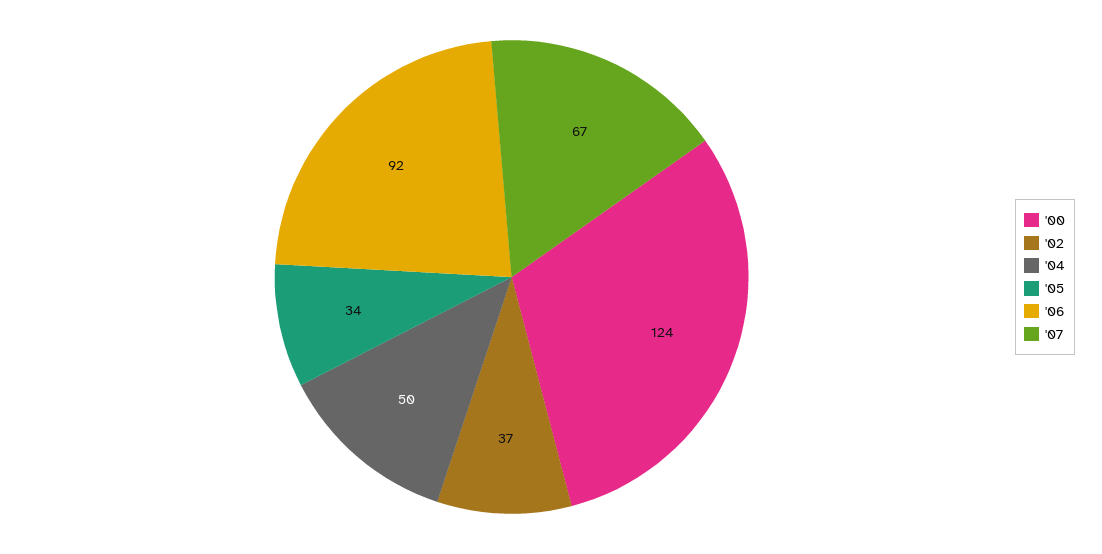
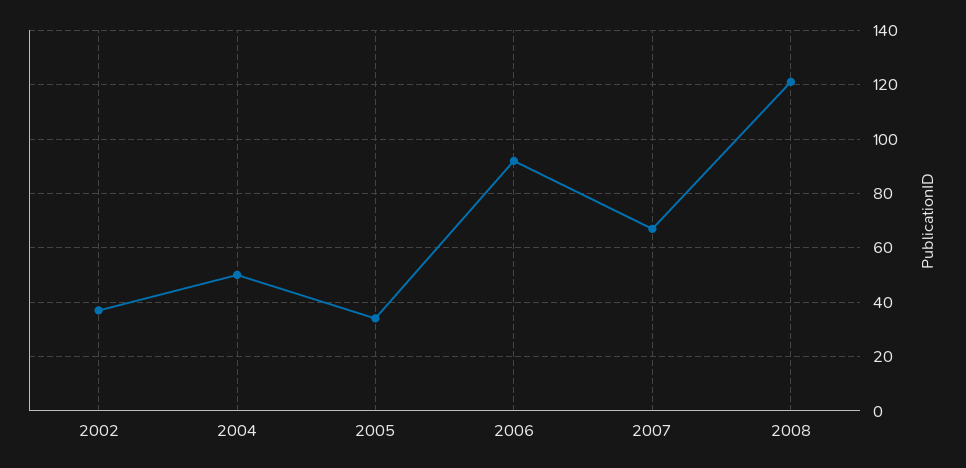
'00: 124 -> none
2008: none -> 120

